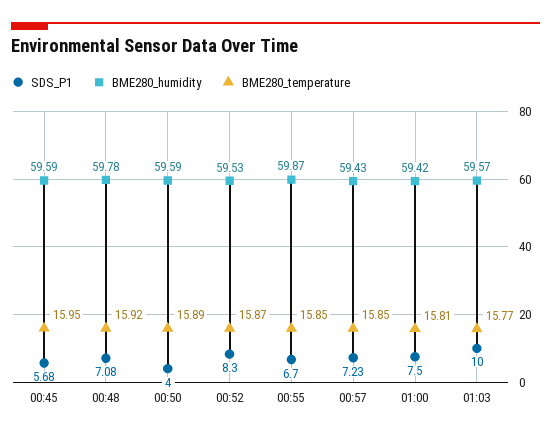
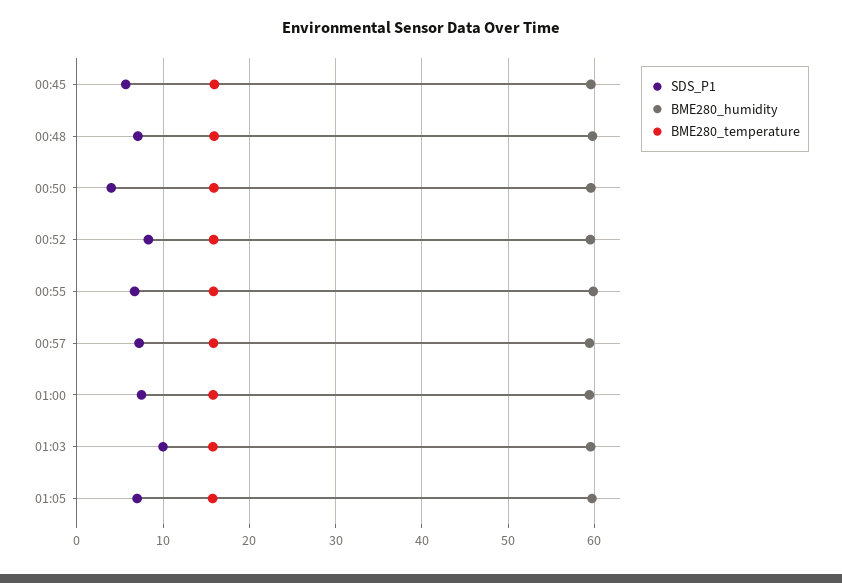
SDS_P1, 01:05: none -> 7
BME280_humidity, 01:05: none -> 60
BME280_temperature, 01:05: none -> 16

